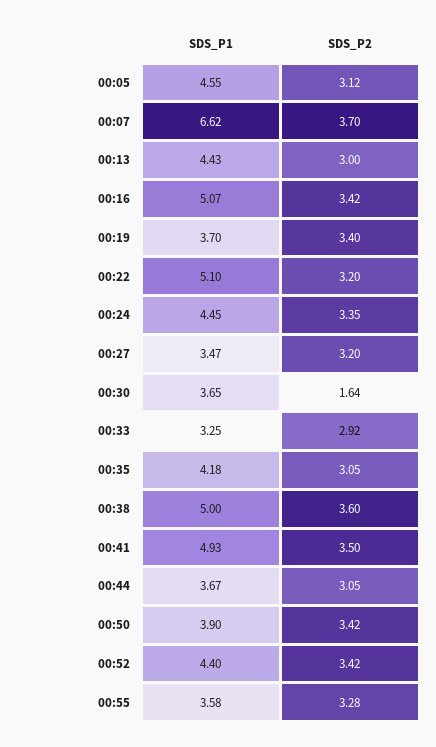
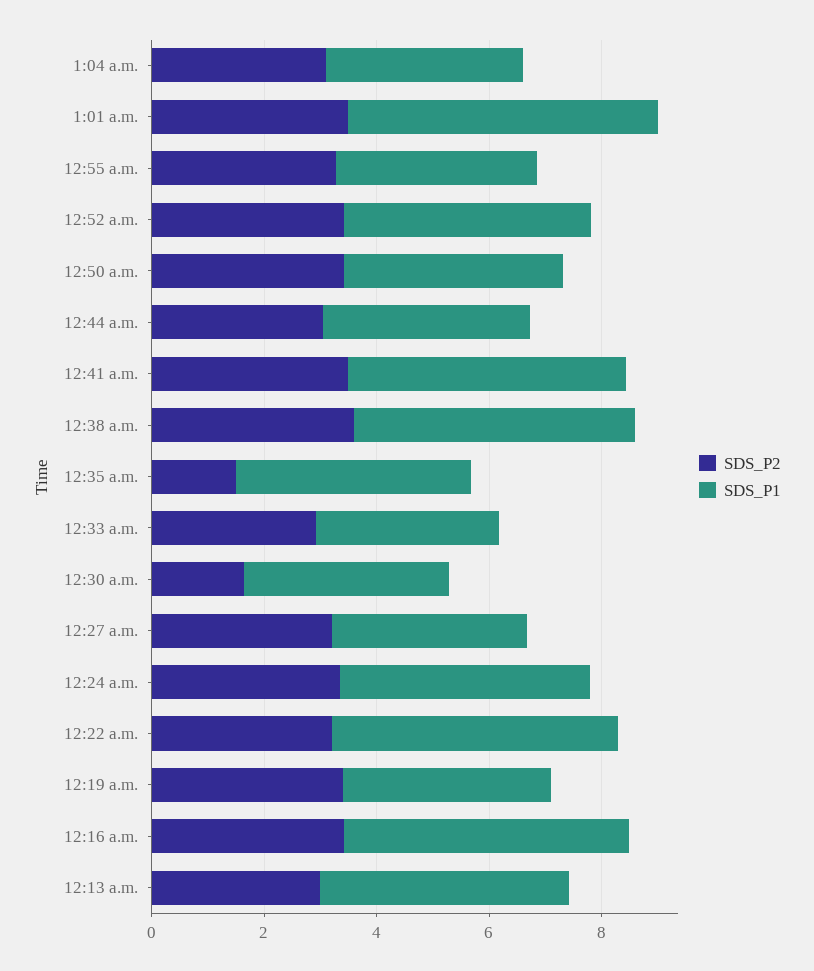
SDS_P1, 00:05: 4.55 -> none
SDS_P2, 00:05: 3.12 -> none
SDS_P1, 00:07: 6.62 -> none
SDS_P2, 00:07: 3.7 -> none
SDS_P2, 00:35: 3.05 -> 1.5
SDS_P2, 1:04 a.m.: none -> 3
SDS_P1, 1:04 a.m.: none -> 3.5
SDS_P2, 1:01 a.m.: none -> 3.5
SDS_P1, 1:01 a.m.: none -> 5.5

